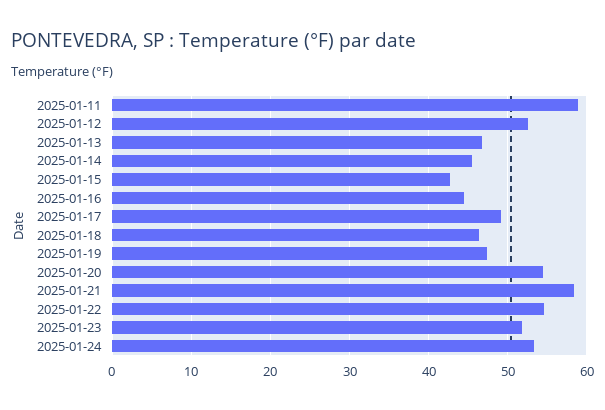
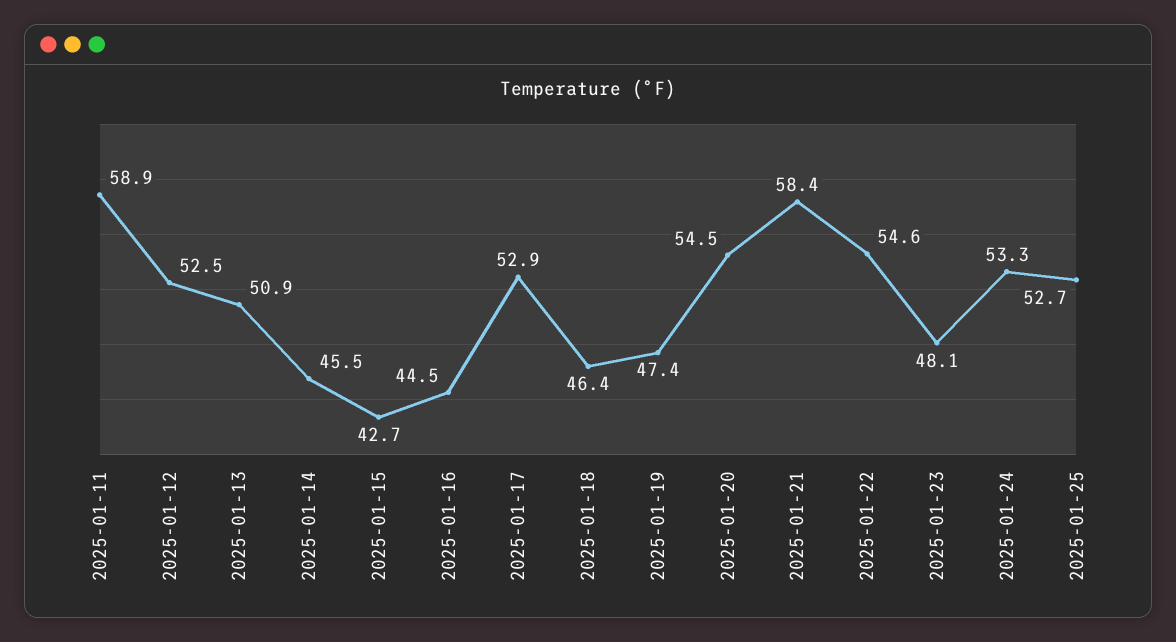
2025-01-13: 47 -> 50.9
2025-01-17: 49 -> 52.9
2025-01-23: 52 -> 48.1
2025-01-25: none -> 52.7

